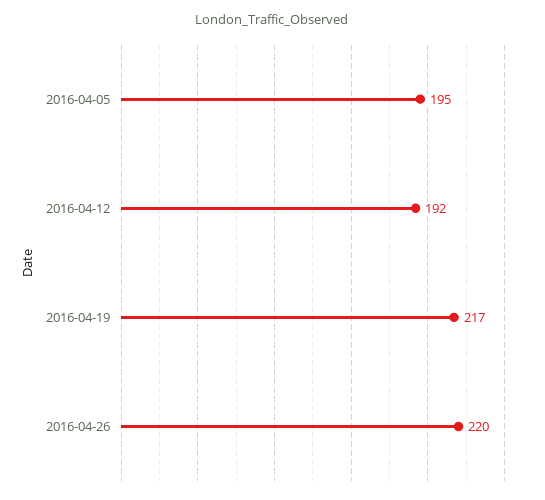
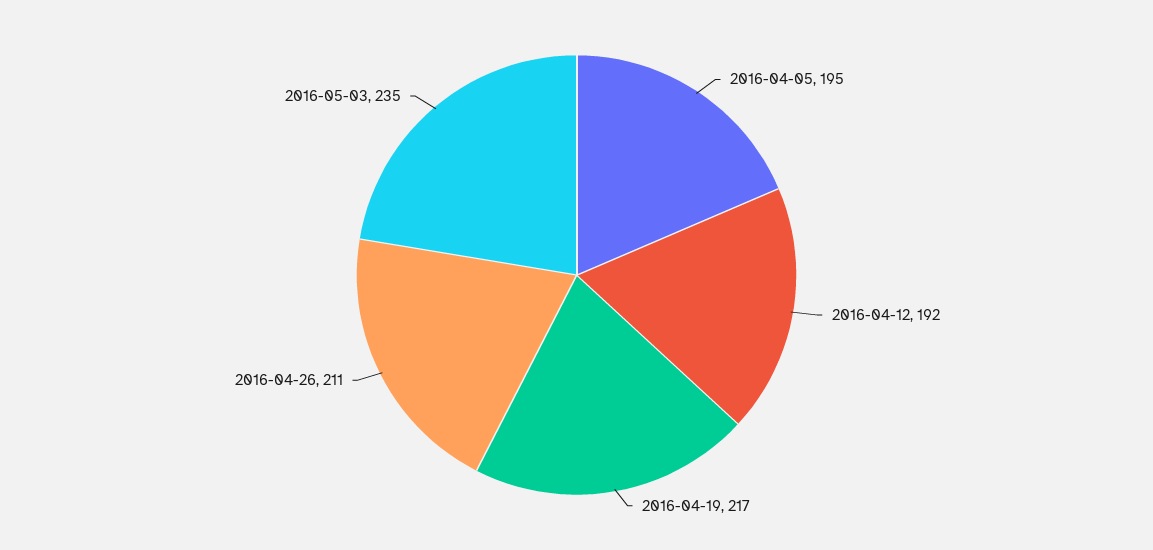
2016-04-26: 220 -> 211
2016-05-03: none -> 235

